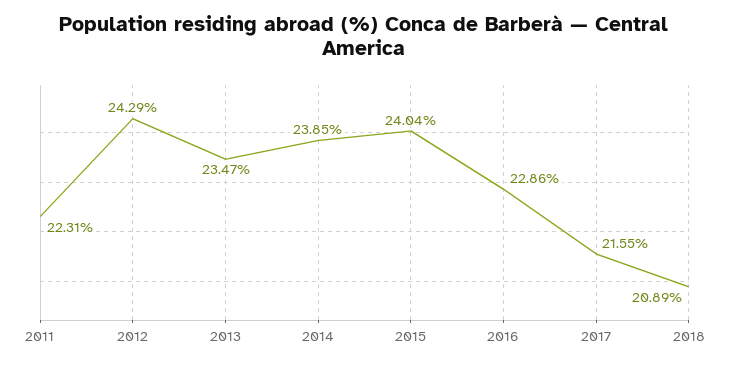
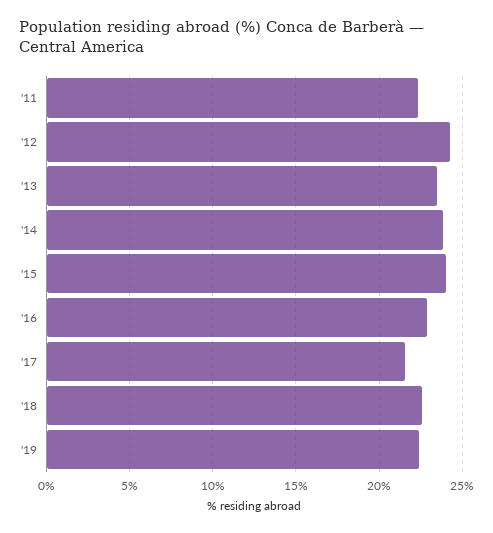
2018: 20.89 -> 22.5
'19: none -> 22.5

